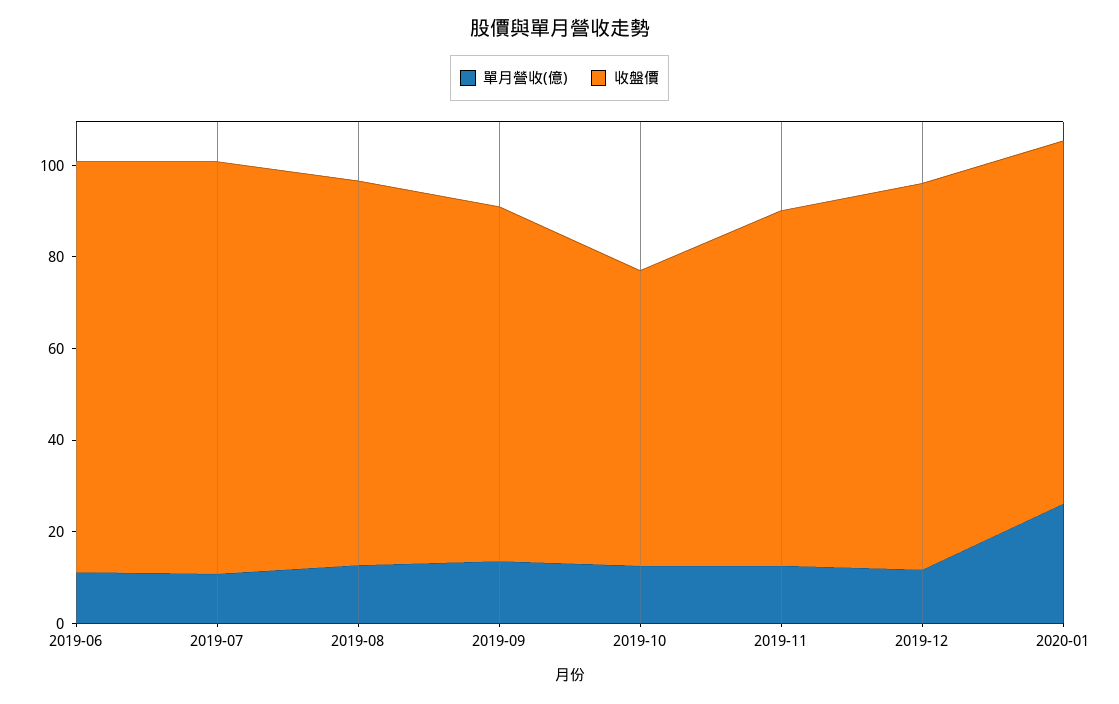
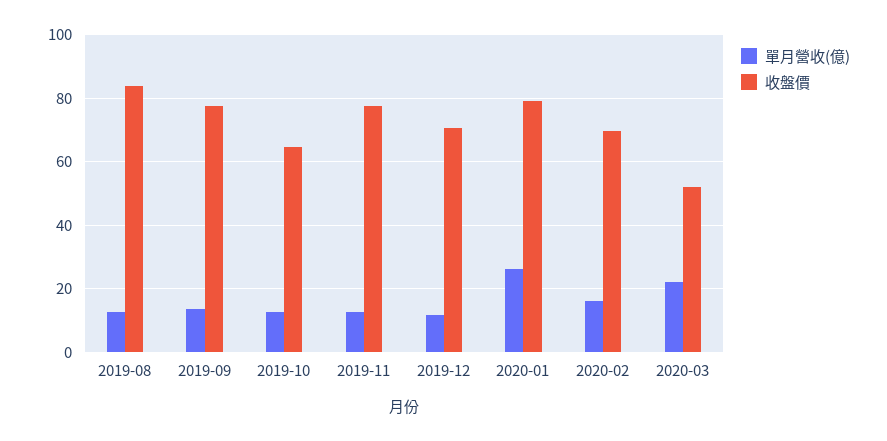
單月營收(億), 2019-06: 10 -> none
收盤價, 2019-06: 90 -> none
單月營收(億), 2019-07: 10 -> none
收盤價, 2019-07: 90 -> none
收盤價, 2019-12: 85 -> 70
單月營收(億), 2020-02: none -> 16
收盤價, 2020-02: none -> 70
單月營收(億), 2020-03: none -> 22
收盤價, 2020-03: none -> 52

